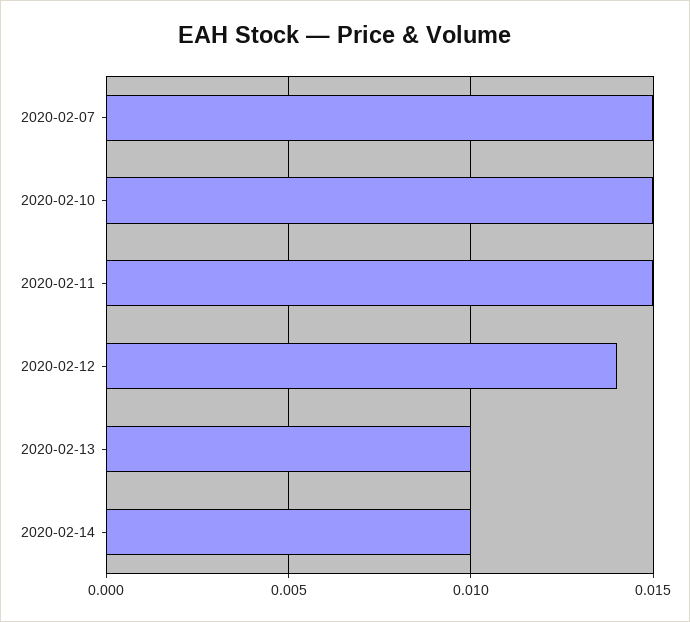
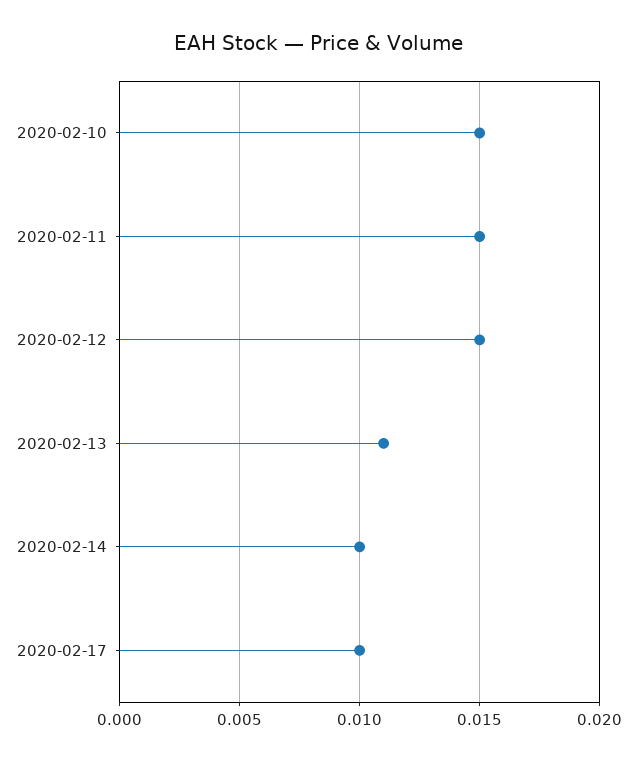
2020-02-07: 0.015 -> none
2020-02-12: 0.014 -> 0.015
2020-02-13: 0.01 -> 0.011
2020-02-17: none -> 0.01

